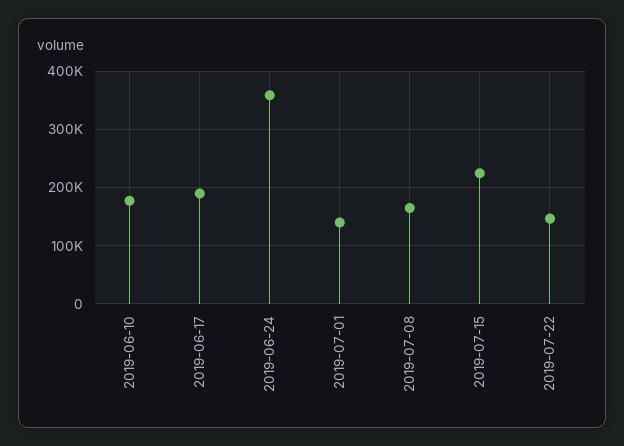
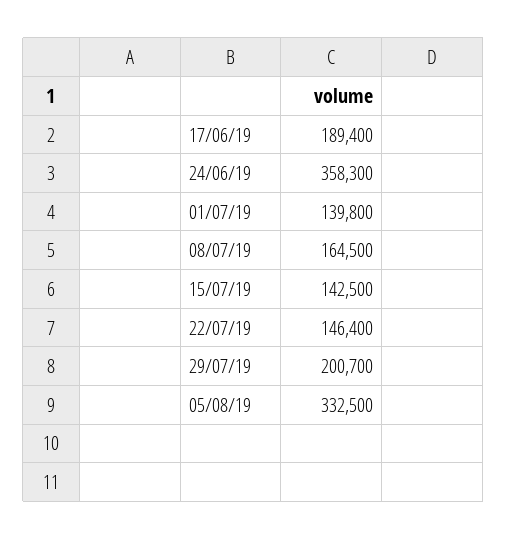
2019-06-10: 180000 -> none
2019-07-15: 220000 -> 142500
29/07/19: none -> 200700
05/08/19: none -> 332500

